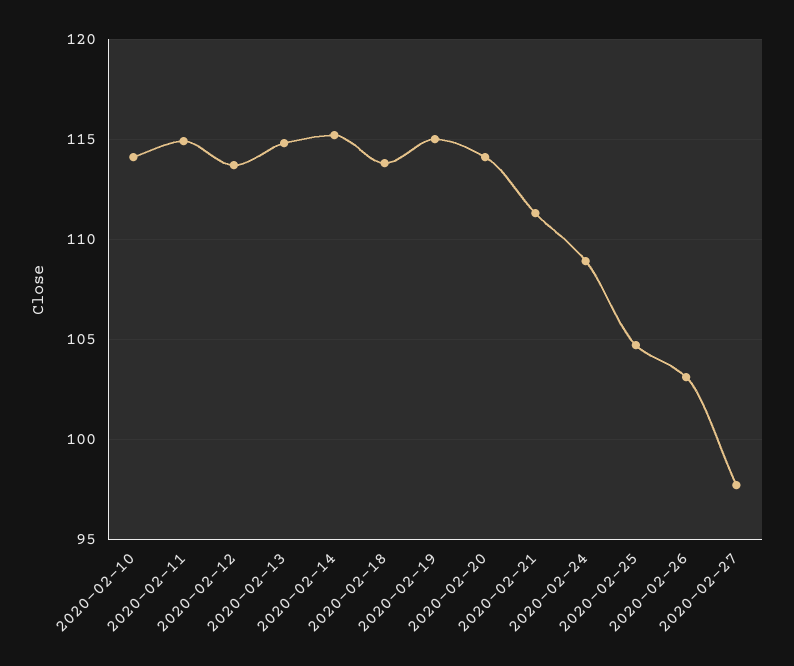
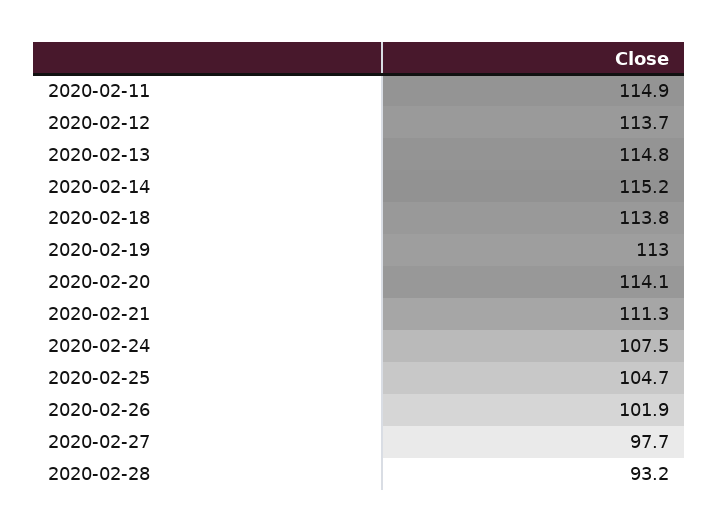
2020-02-10: 114 -> none
2020-02-19: 115 -> 113
2020-02-24: 109 -> 107.5
2020-02-26: 103 -> 101.9
2020-02-28: none -> 93.2

